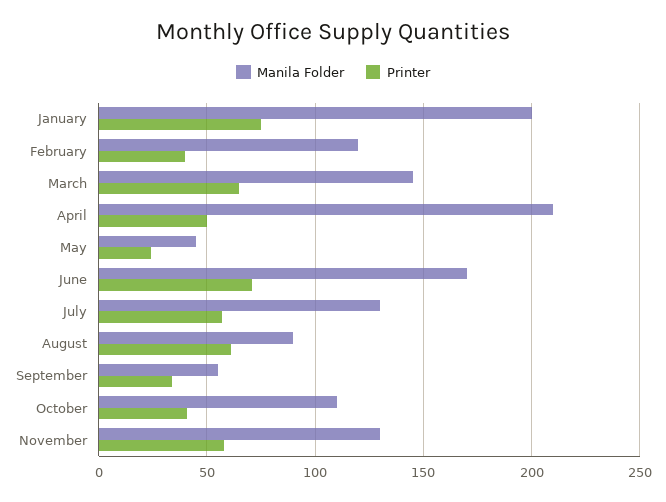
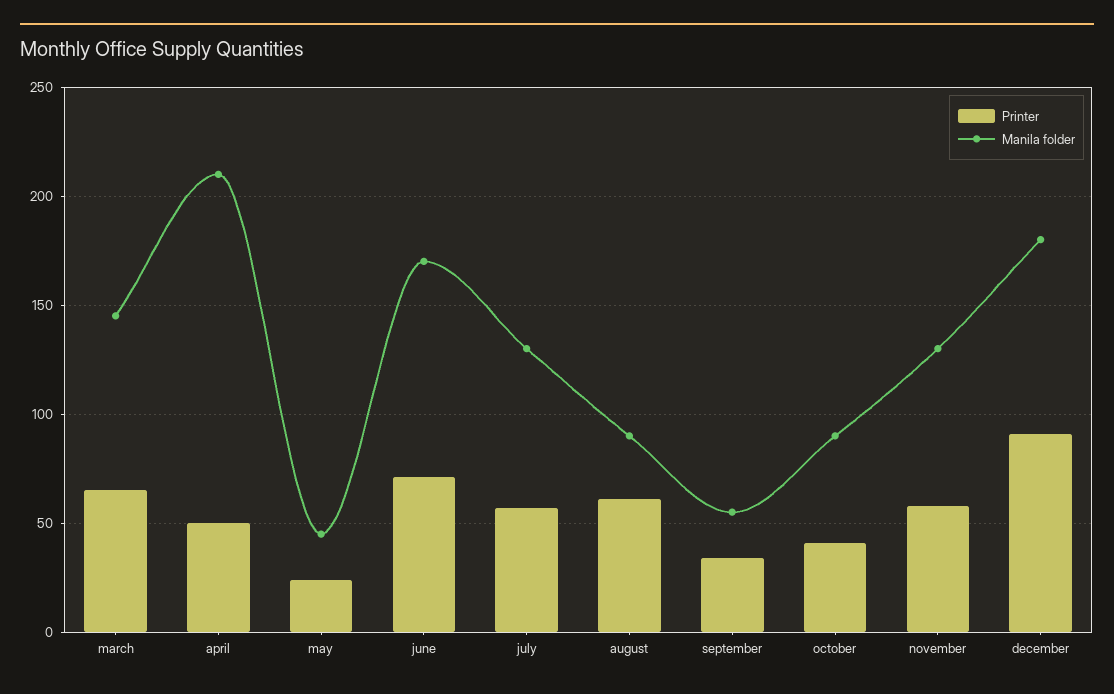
Manila Folder, January: 200 -> none
Printer, January: 75 -> none
Manila Folder, February: 120 -> none
Printer, February: 40 -> none
Manila Folder, October: 110 -> 90
Printer, december: none -> 90
Manila Folder, december: none -> 180

